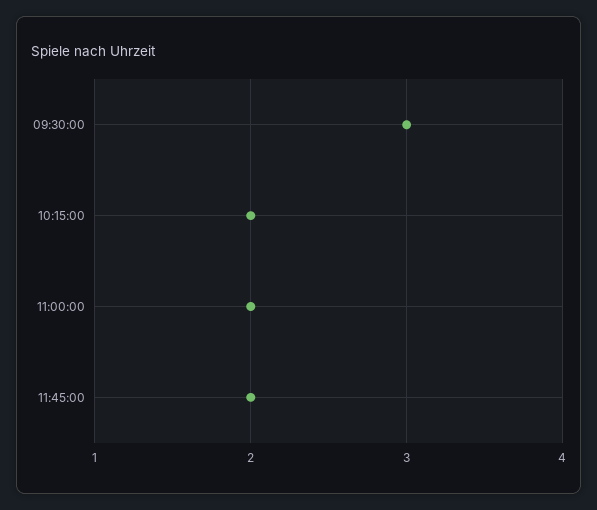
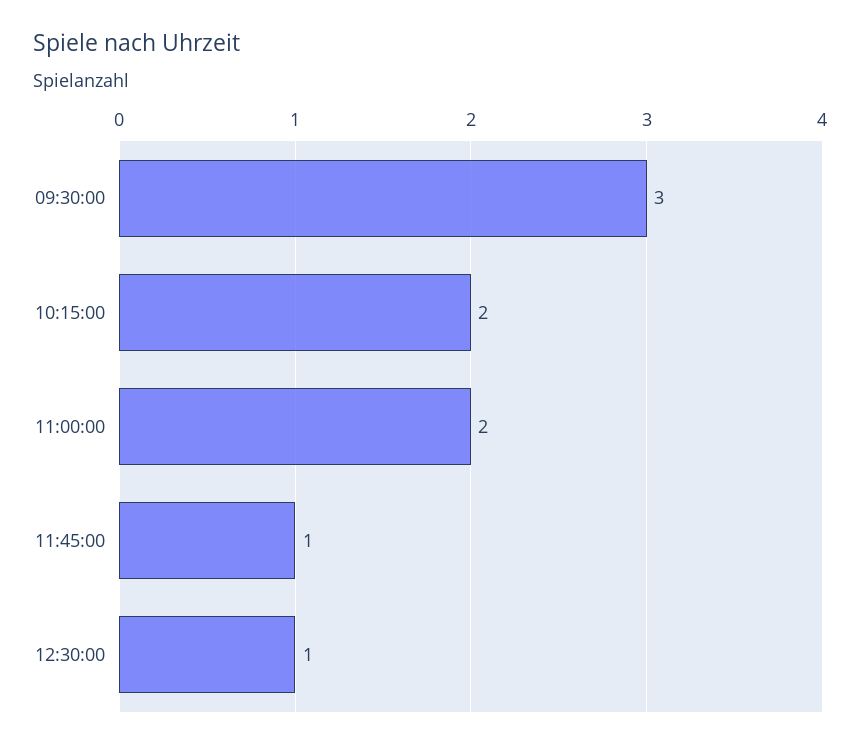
11:45:00: 2 -> 1
12:30:00: none -> 1

